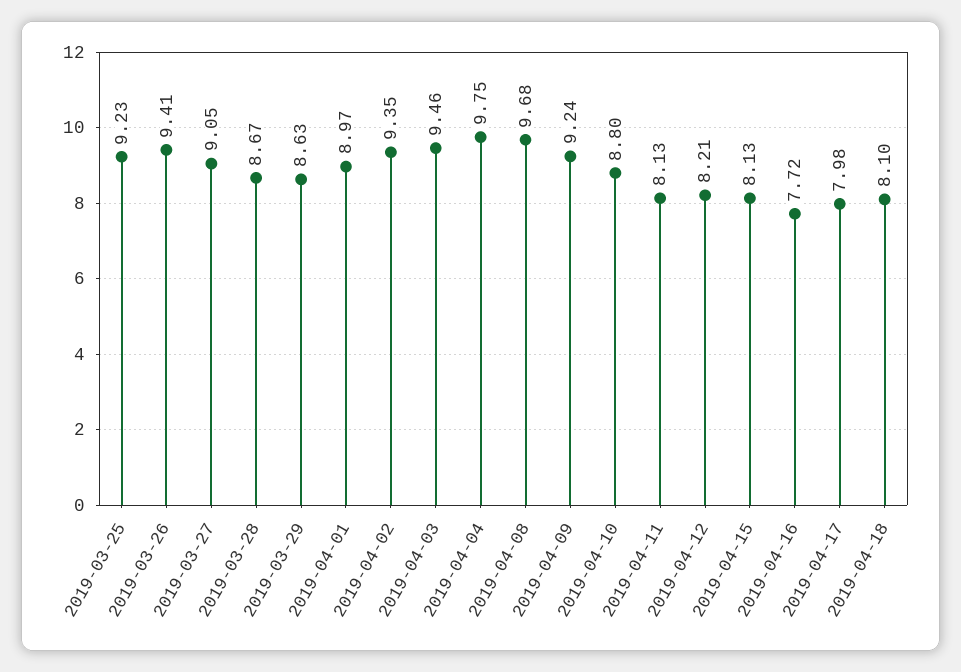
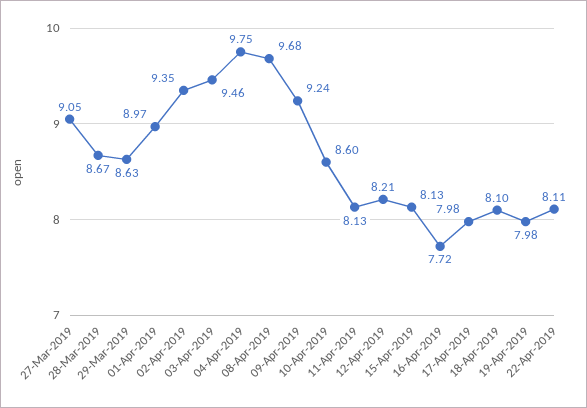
2019-03-25: 9.23 -> none
2019-03-26: 9.41 -> none
2019-04-10: 8.8 -> 8.6
19-Apr-2019: none -> 7.98
22-Apr-2019: none -> 8.11

